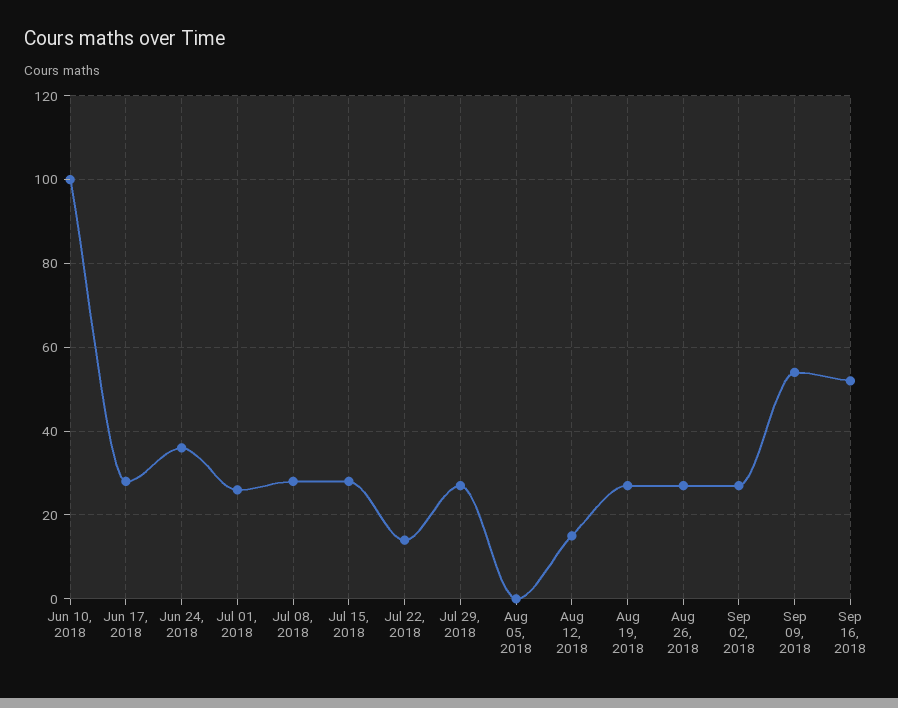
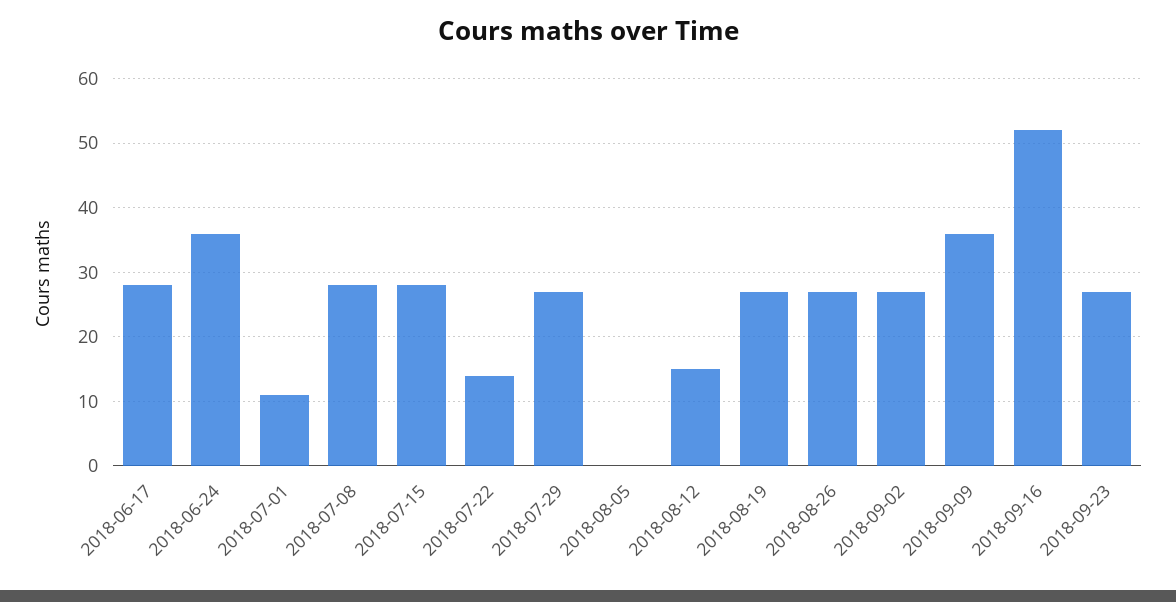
Jun 10, 2018: 100 -> none
Jul 01, 2018: 25 -> 11
Sep 09, 2018: 55 -> 36
2018-09-23: none -> 27

